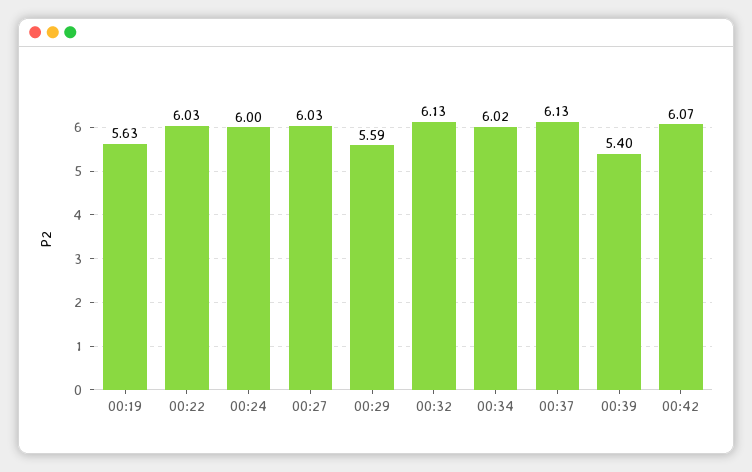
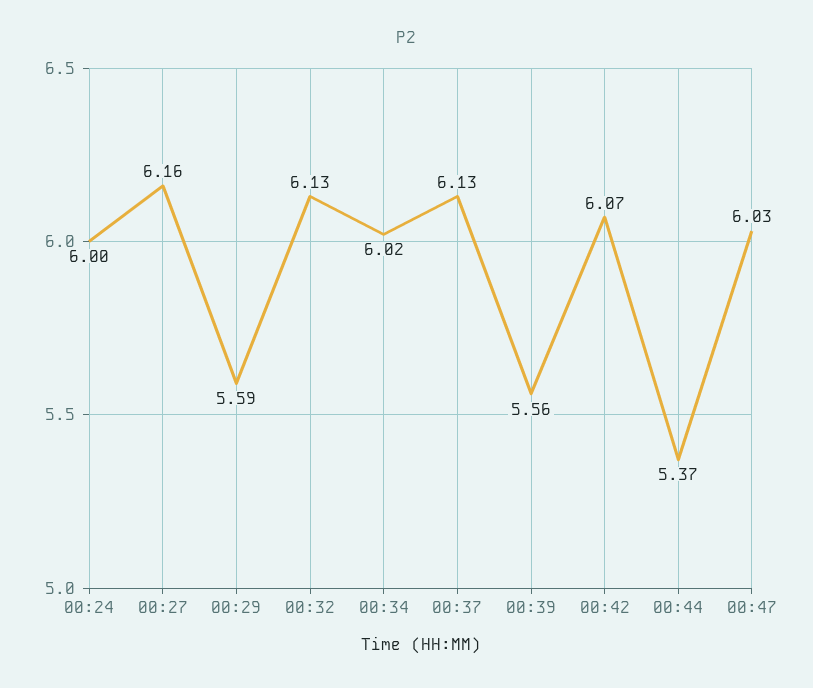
00:19: 5.63 -> none
00:22: 6.03 -> none
00:27: 6.03 -> 6.16
00:39: 5.4 -> 5.56
00:44: none -> 5.37
00:47: none -> 6.03

